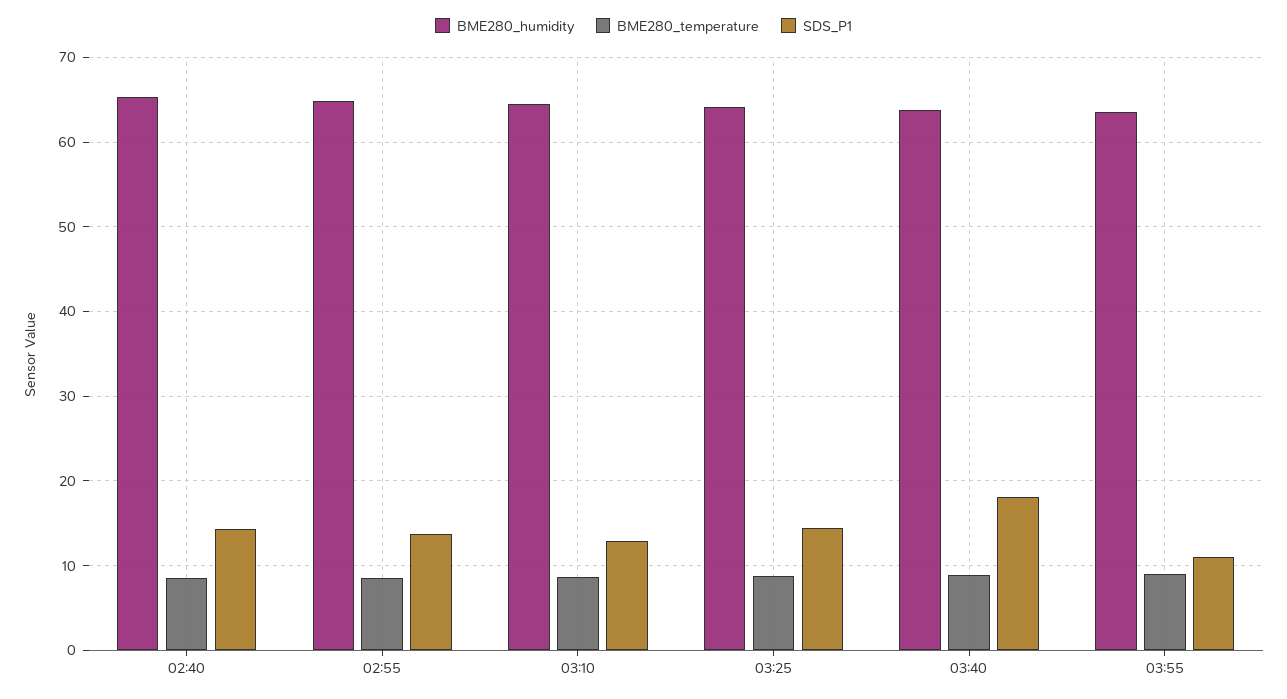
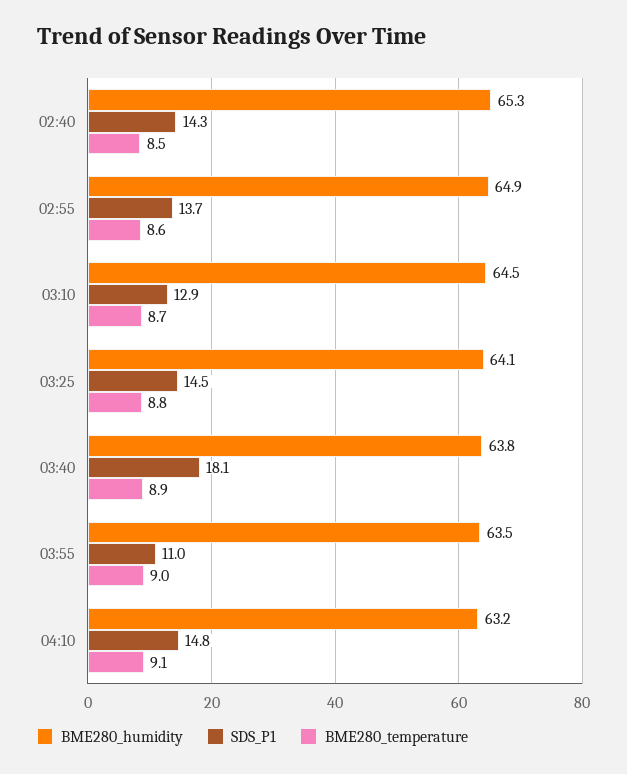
BME280_humidity, 04:10: none -> 63.2
SDS_P1, 04:10: none -> 14.8
BME280_temperature, 04:10: none -> 9.1

